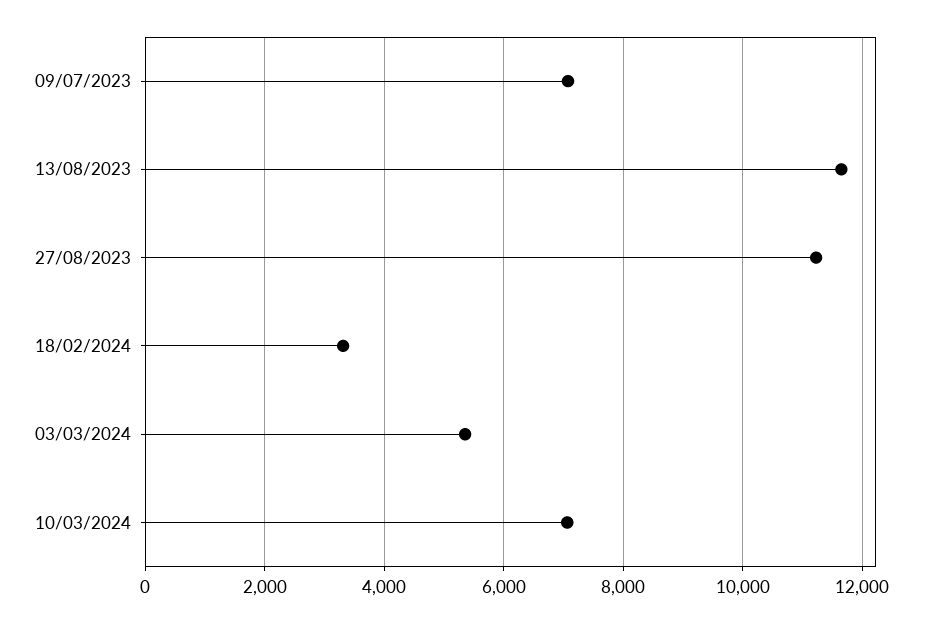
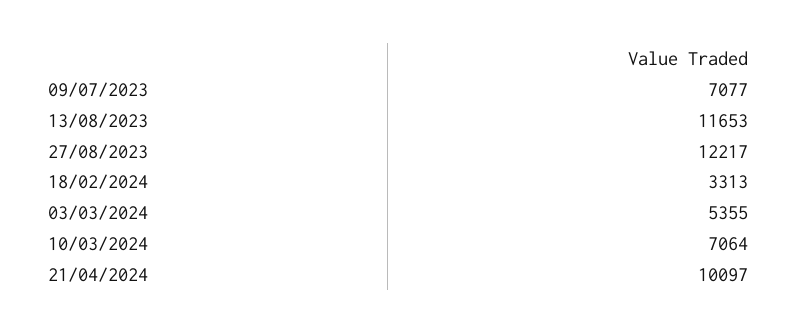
27/08/2023: 11200 -> 12217
21/04/2024: none -> 10097

